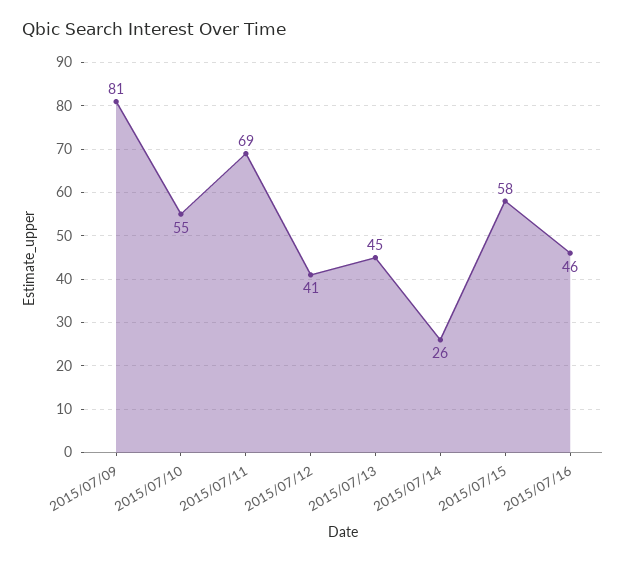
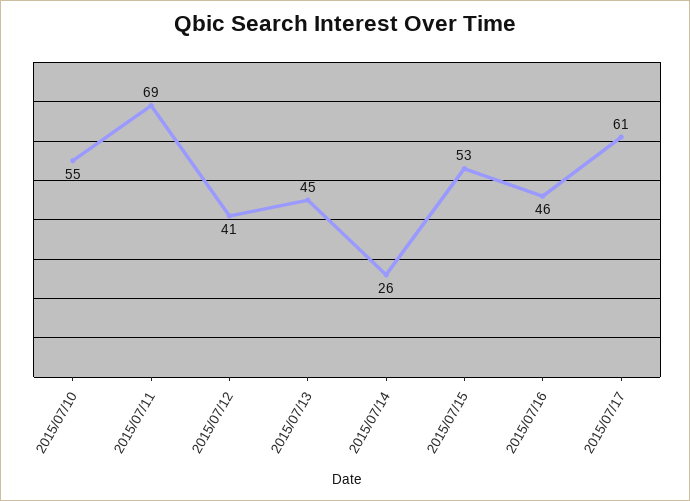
2015/07/09: 81 -> none
2015/07/15: 58 -> 53
2015/07/17: none -> 61

